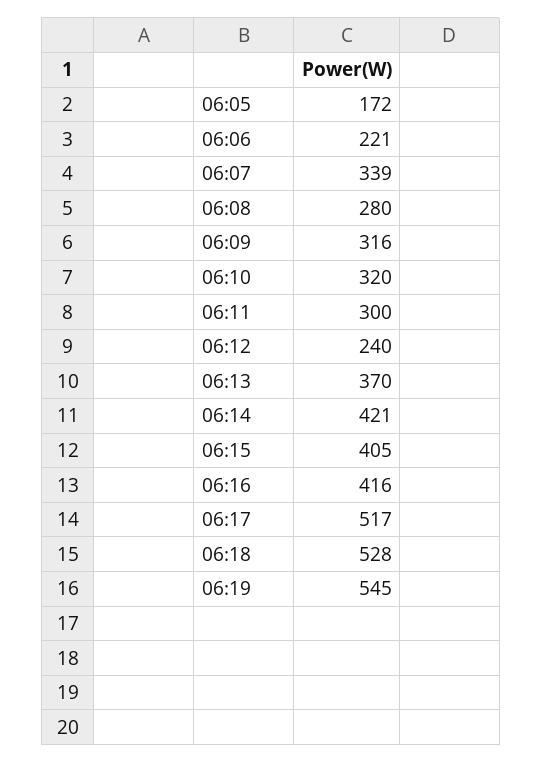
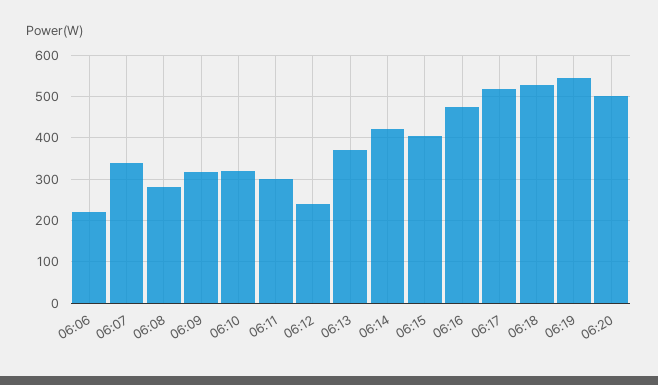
06:05: 172 -> none
06:16: 416 -> 480
06:20: none -> 500

